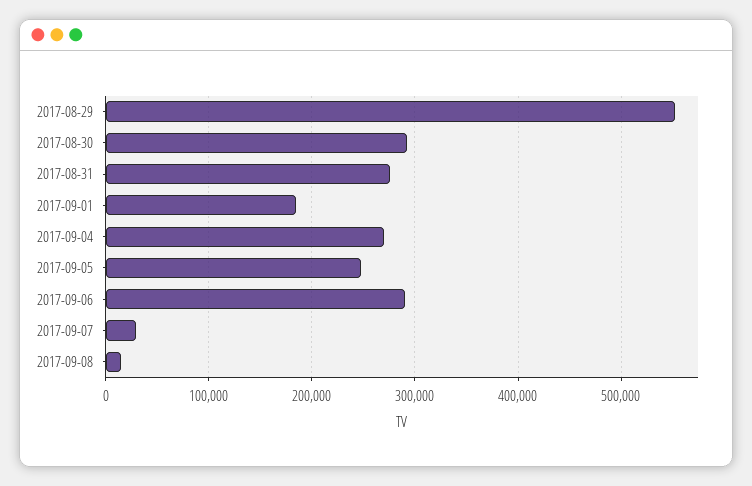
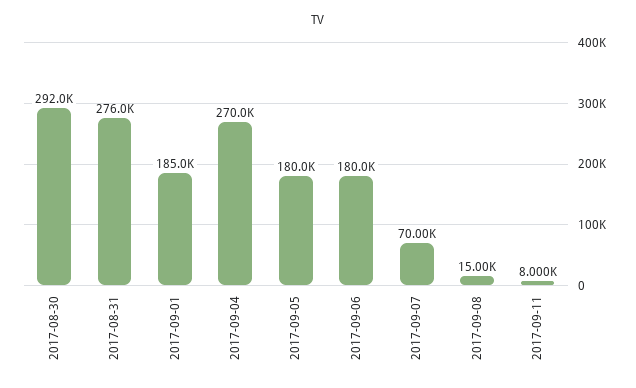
2017-08-29: 550000 -> none
2017-09-05: 250000 -> 180000
2017-09-06: 290000 -> 180000
2017-09-07: 30000 -> 70000
2017-09-11: none -> 8000

